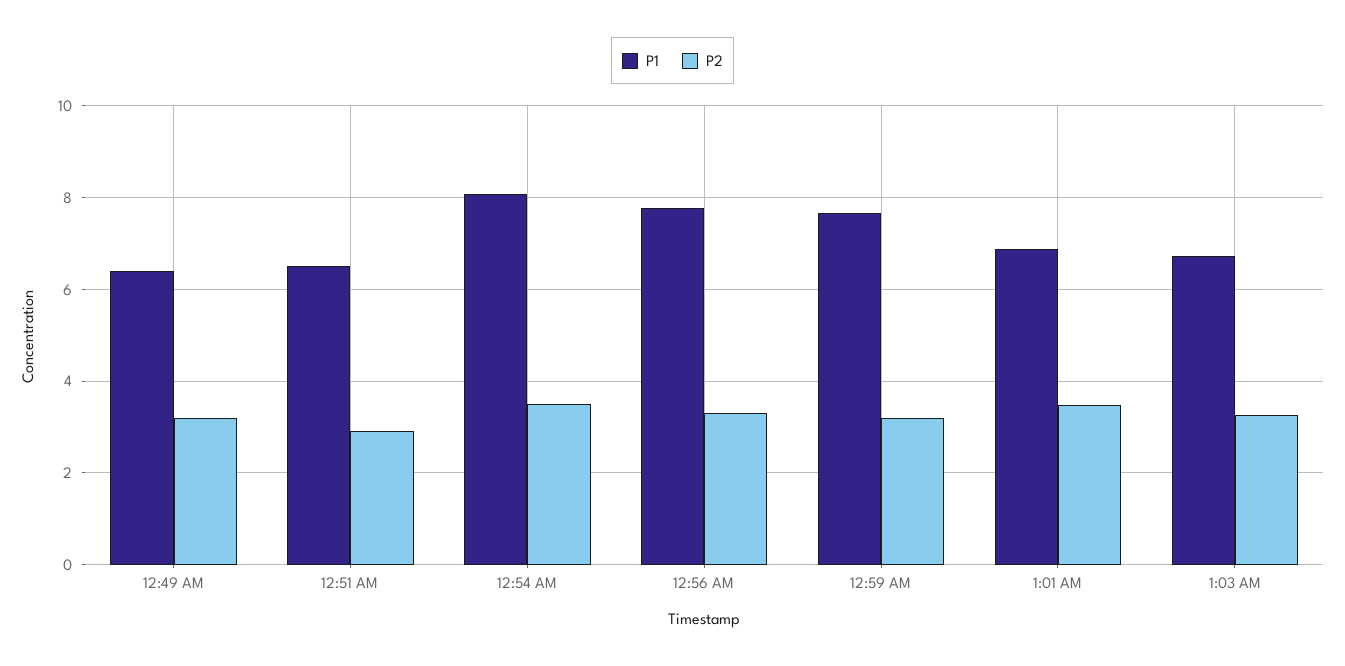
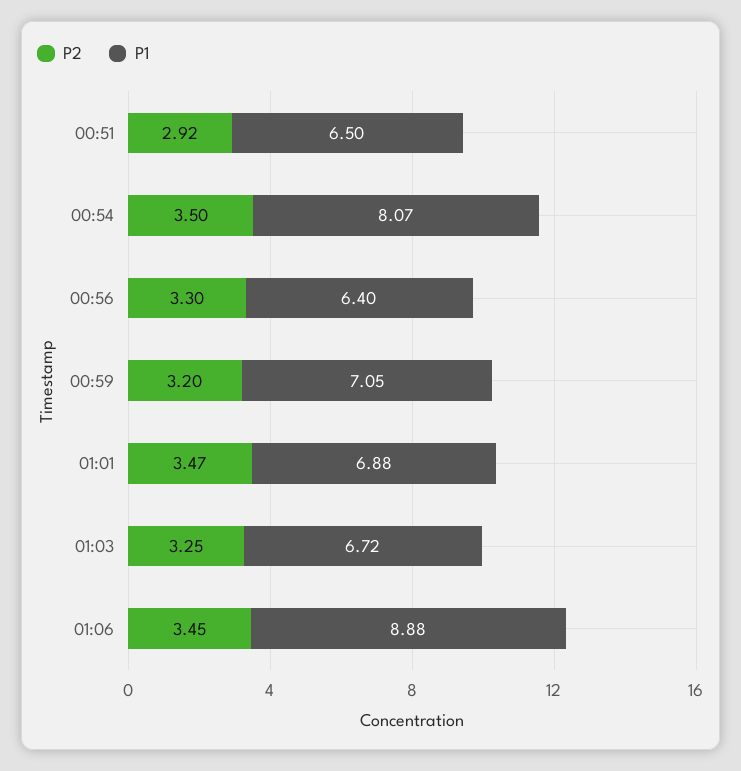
P1, 12:49 AM: 6.4 -> none
P2, 12:49 AM: 3.2 -> none
P1, 12:56 AM: 7.8 -> 6.4
P1, 12:59 AM: 7.6 -> 7.05
P2, 01:06: none -> 3.45
P1, 01:06: none -> 8.88

